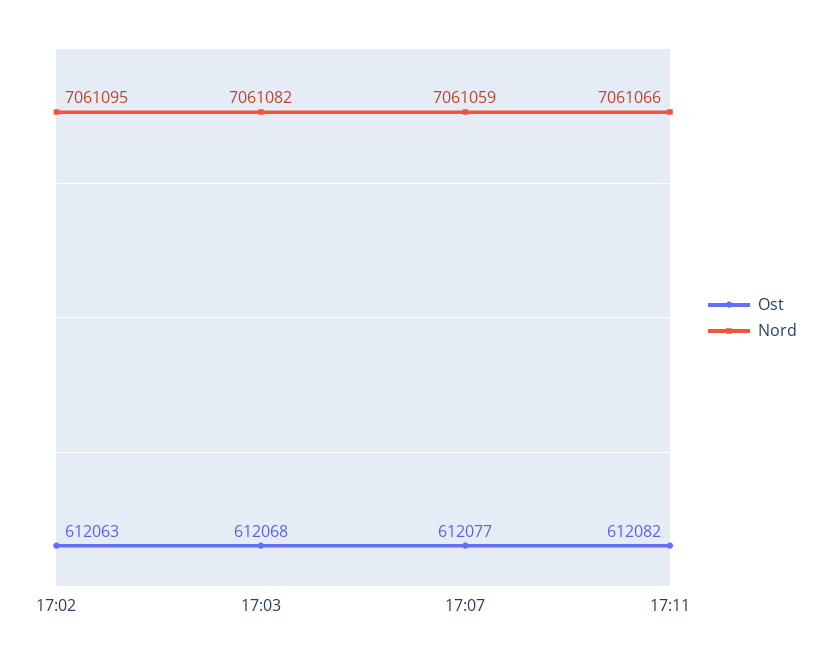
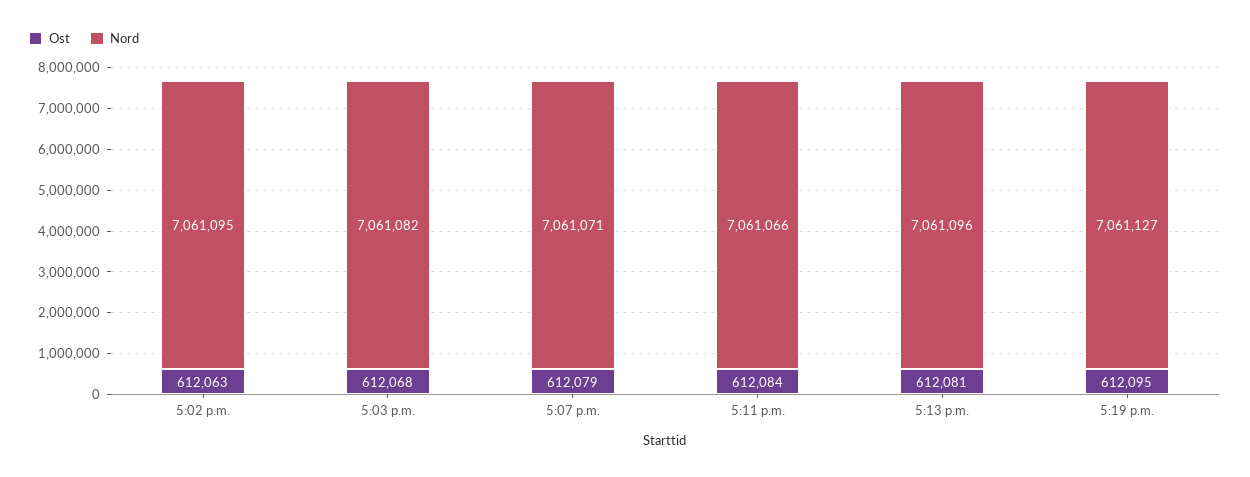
Ost, 17:07: 612077 -> 612079
Nord, 17:07: 7061059 -> 7061071
Ost, 17:11: 612082 -> 612084
Ost, 5:13 p.m.: none -> 612081
Nord, 5:13 p.m.: none -> 7061096
Ost, 5:19 p.m.: none -> 612095
Nord, 5:19 p.m.: none -> 7061127

